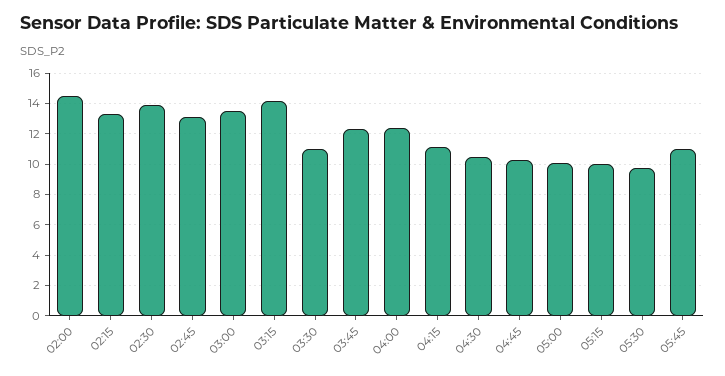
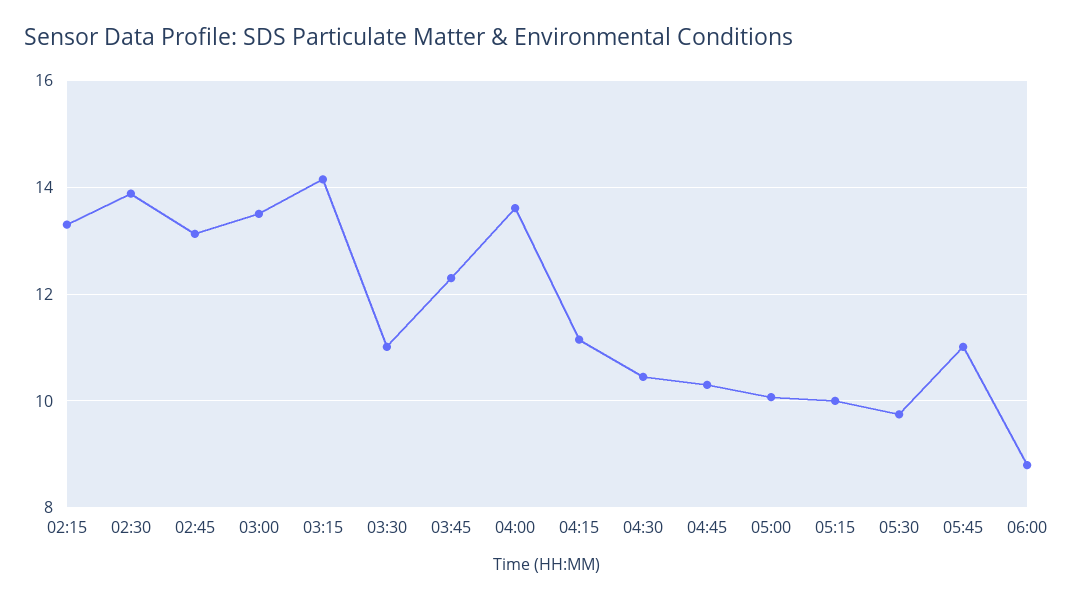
02:00: 14.5 -> none
04:00: 12.5 -> 13.6
06:00: none -> 8.8

